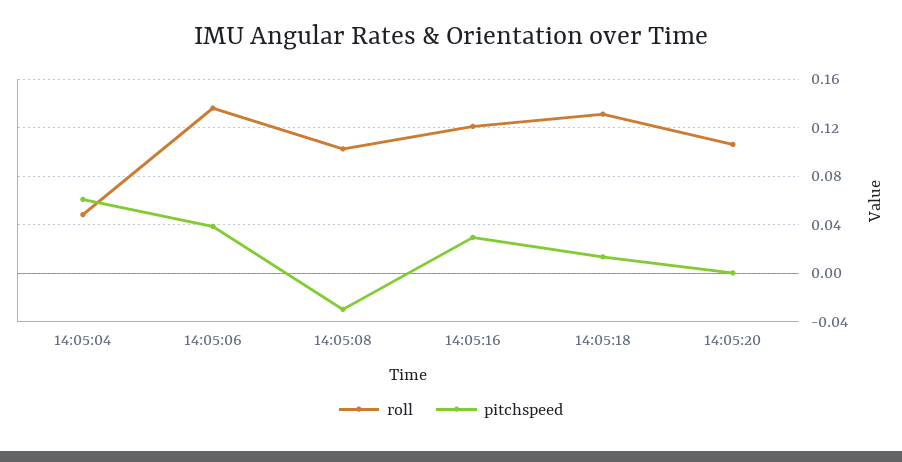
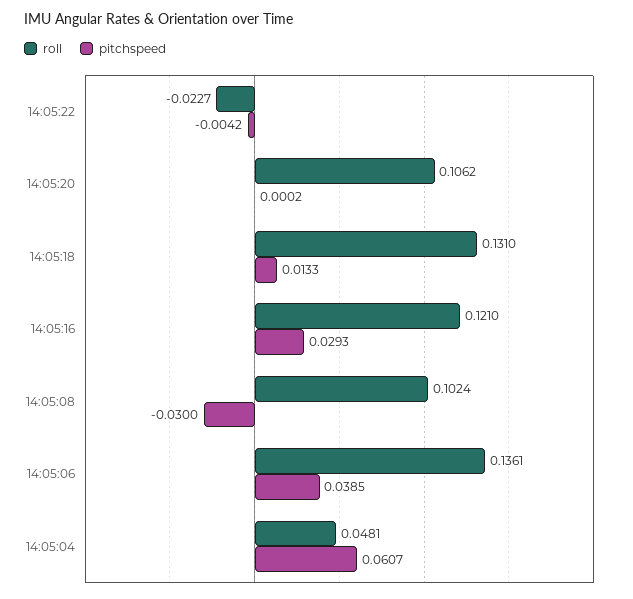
roll, 14:05:22: none -> -0.0227
pitchspeed, 14:05:22: none -> -0.0042

